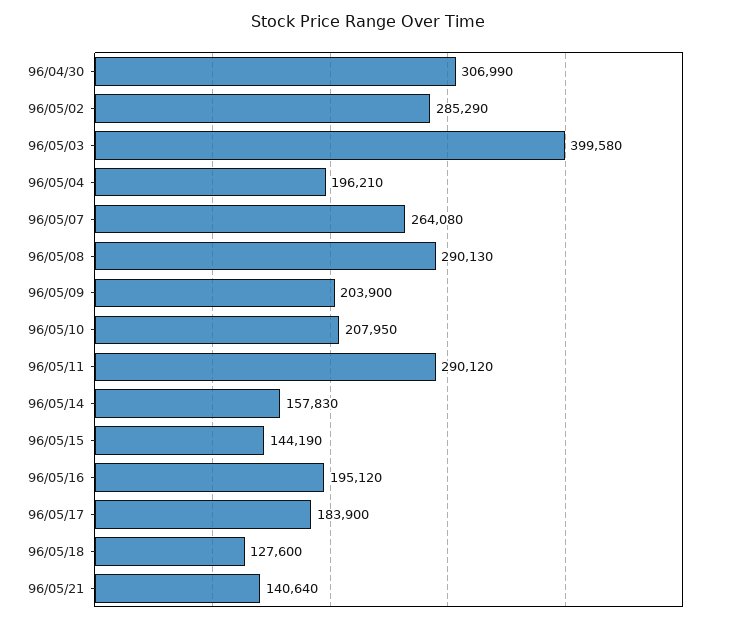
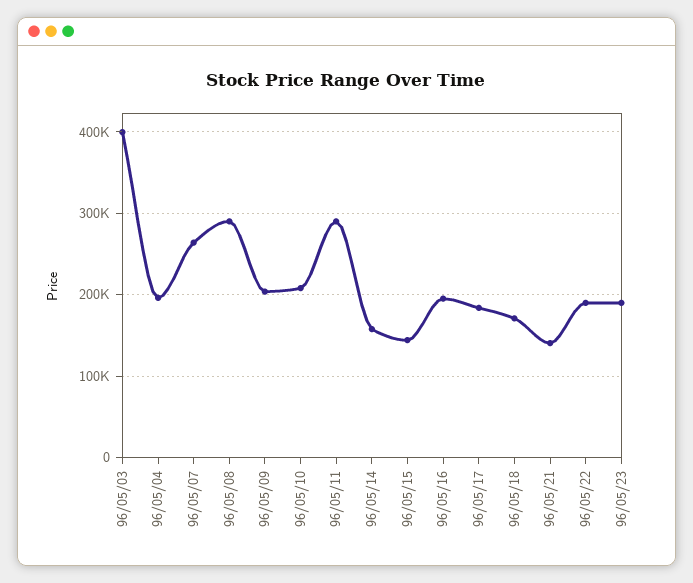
96/04/30: 306990 -> none
96/05/02: 285290 -> none
96/05/18: 127600 -> 170000
96/05/22: none -> 190000
96/05/23: none -> 190000

